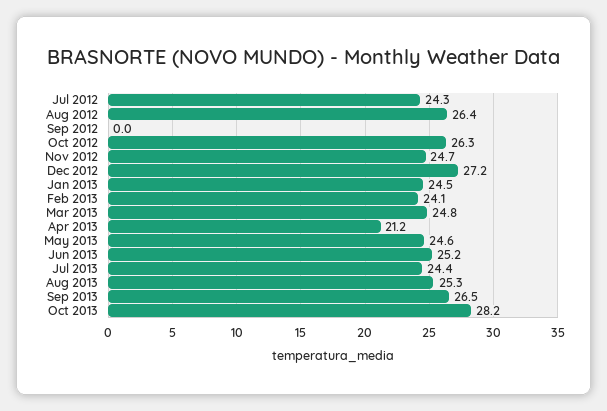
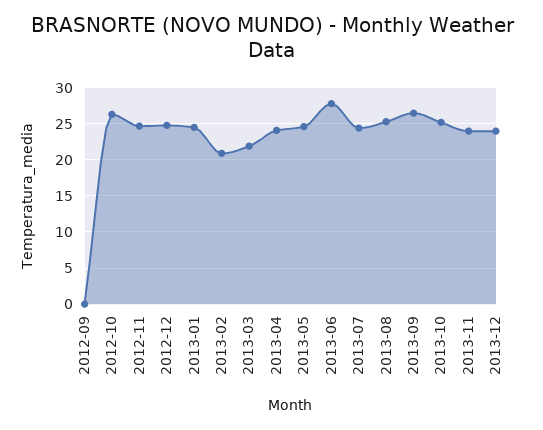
Jul 2012: 24.3 -> none
Aug 2012: 26.4 -> none
Dec 2012: 27.2 -> 25
Feb 2013: 24.1 -> 21
Mar 2013: 24.8 -> 22
Apr 2013: 21.2 -> 24
Jun 2013: 25.2 -> 28
Oct 2013: 28.2 -> 25
2013-11: none -> 24
2013-12: none -> 24

